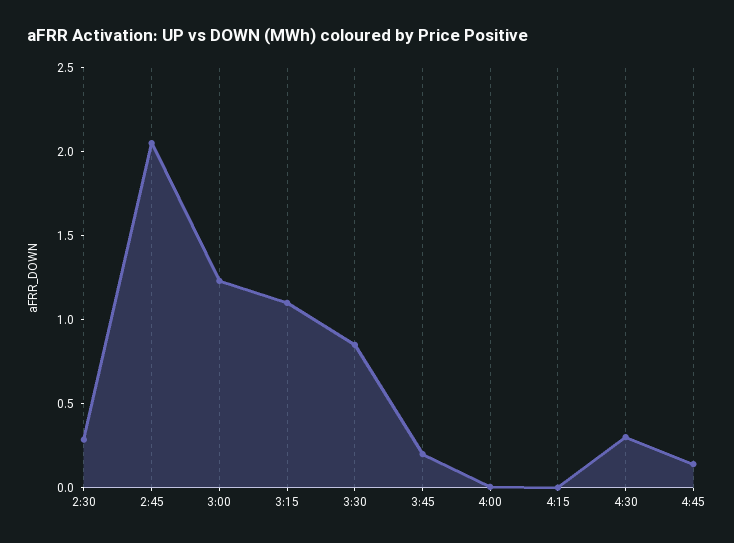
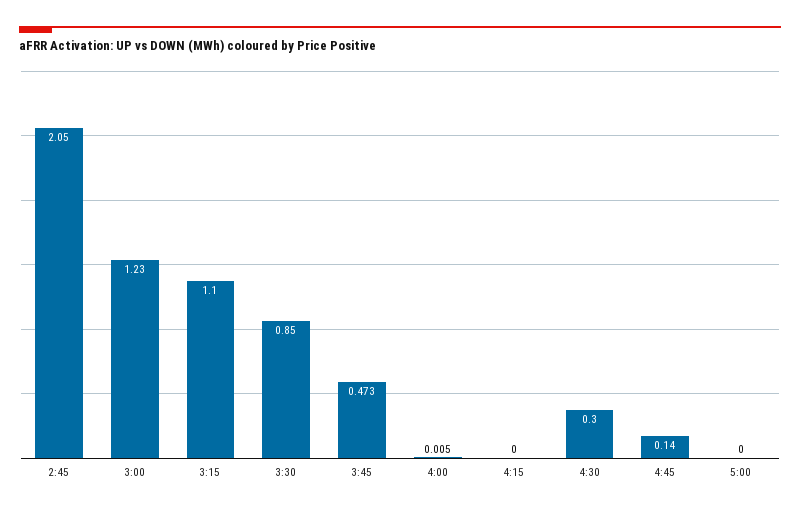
2:30: 0.3 -> none
3:45: 0.2 -> 0.473
5:00: none -> 0

